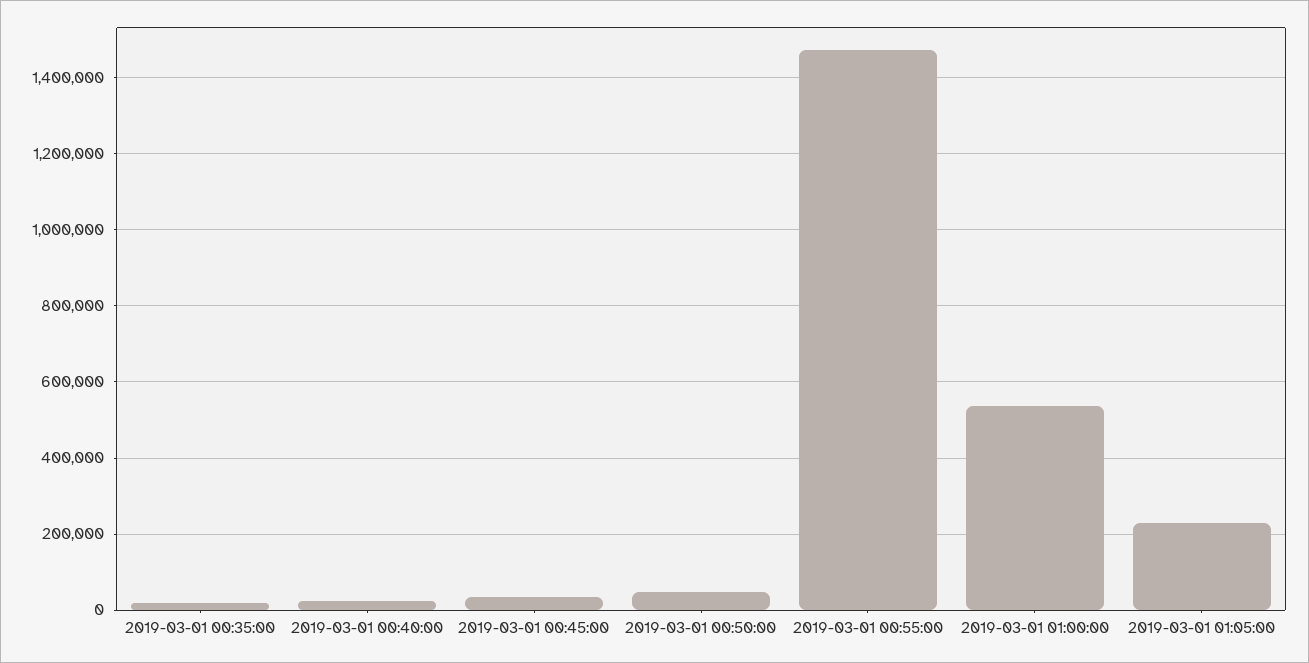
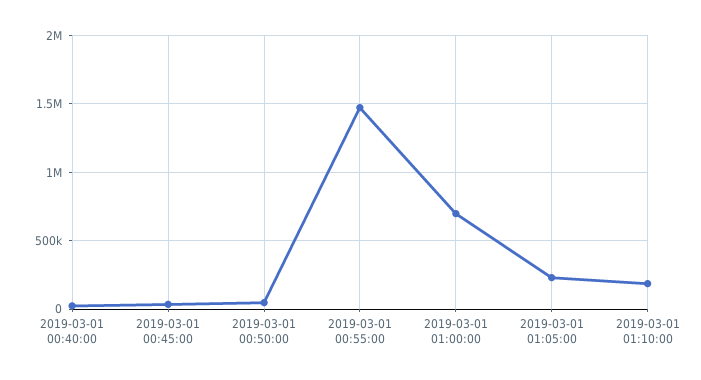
2019-03-01 00:35:00: 20000 -> none
2019-03-01 01:00:00: 540000 -> 700000
2019-03-01 01:10:00: none -> 200000

